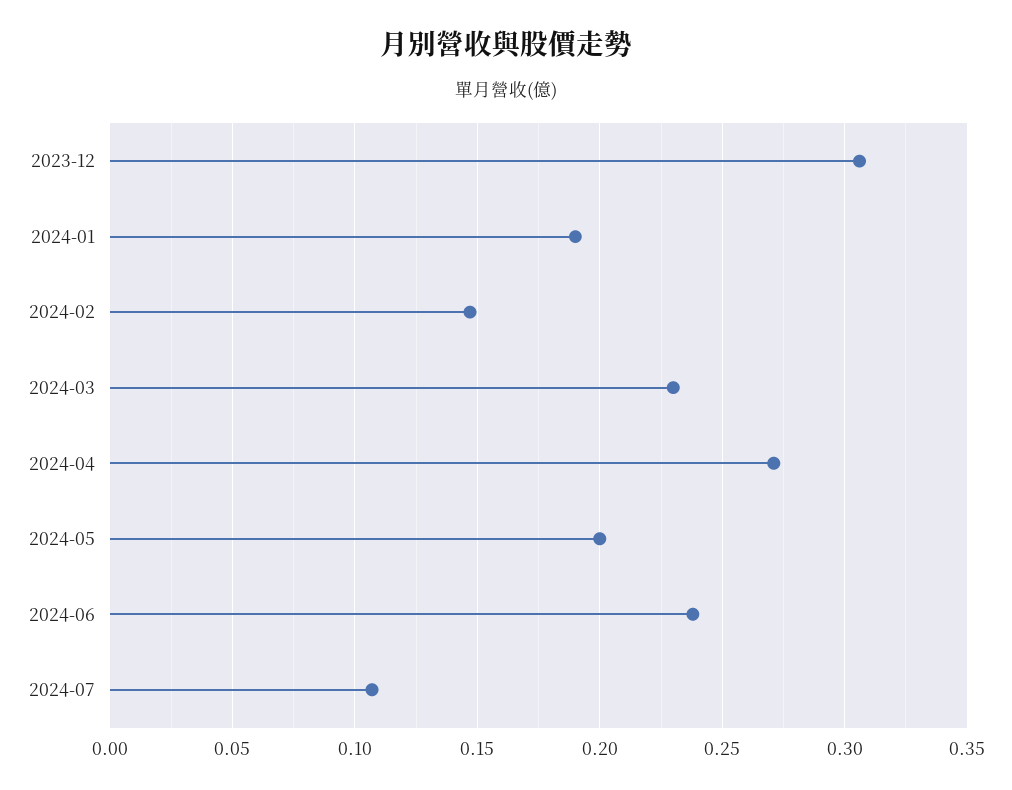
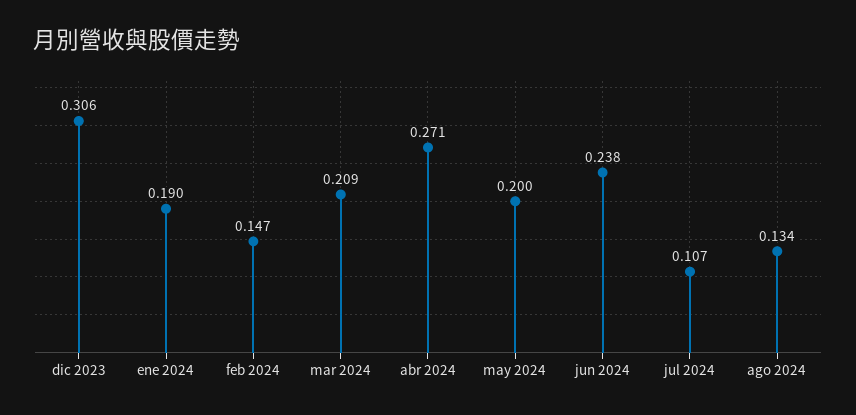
2024-03: 0.23 -> 0.209
ago 2024: none -> 0.134

